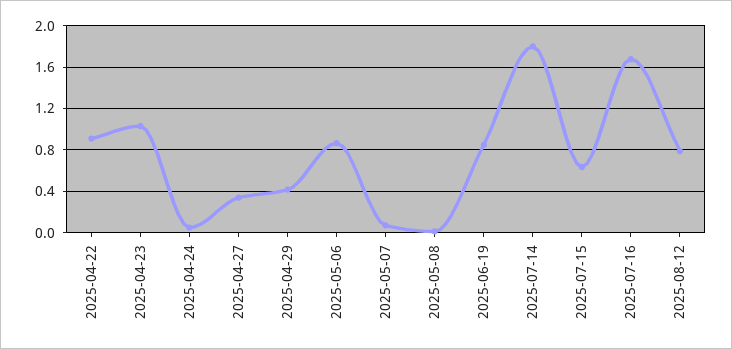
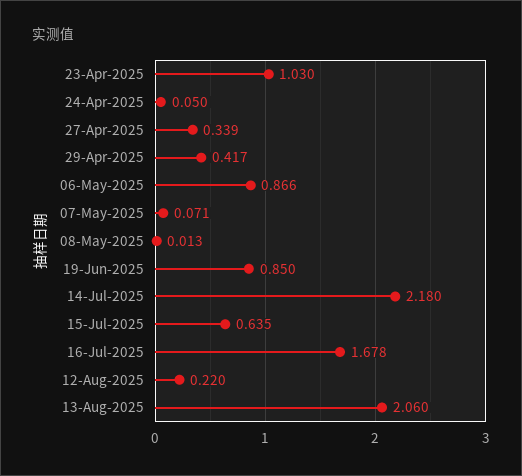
2025-04-22: 0.9 -> none
2025-07-14: 1.8 -> 2.18
2025-08-12: 0.8 -> 0.22
13-Aug-2025: none -> 2.06

